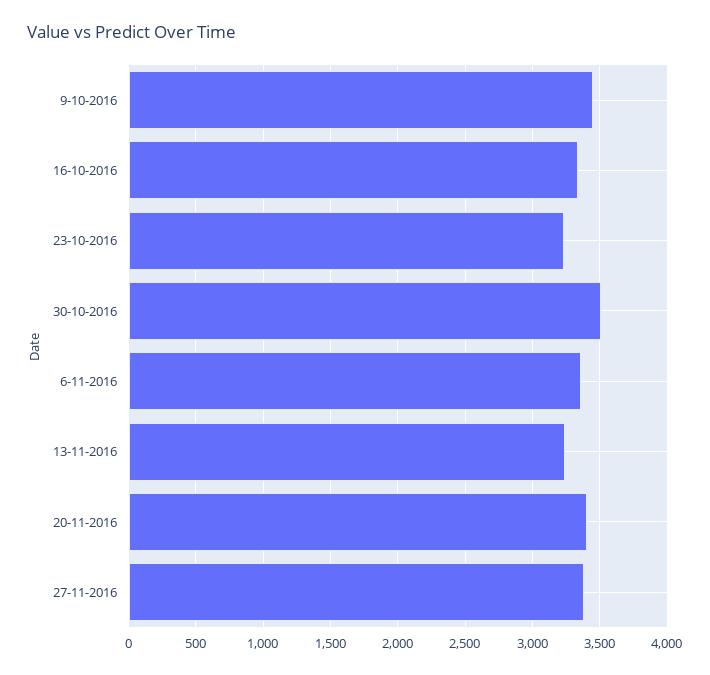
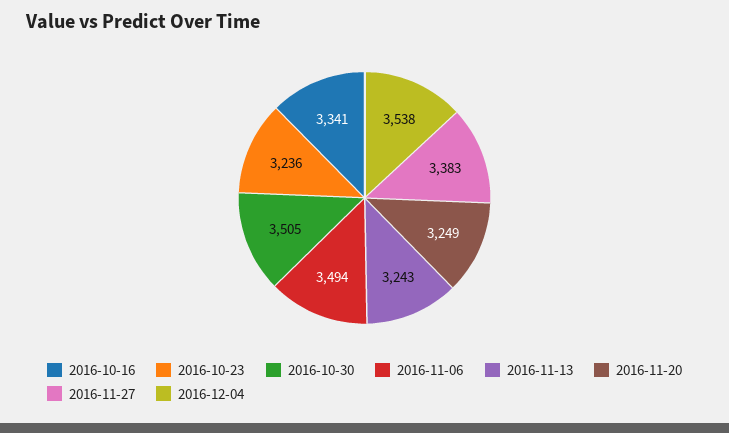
9-10-2016: 3450 -> none
6-11-2016: 3350 -> 3494
20-11-2016: 3400 -> 3249
2016-12-04: none -> 3538

